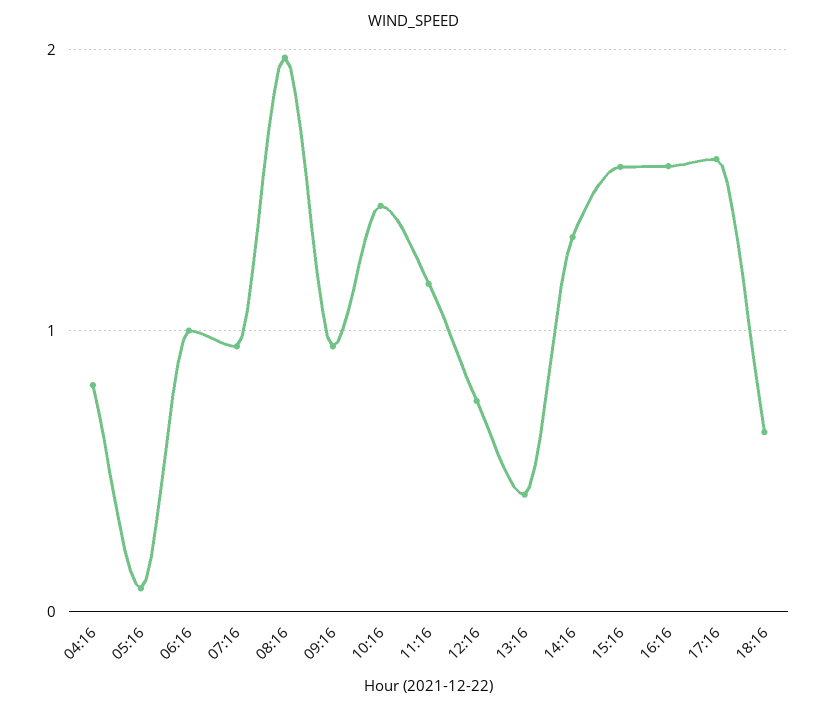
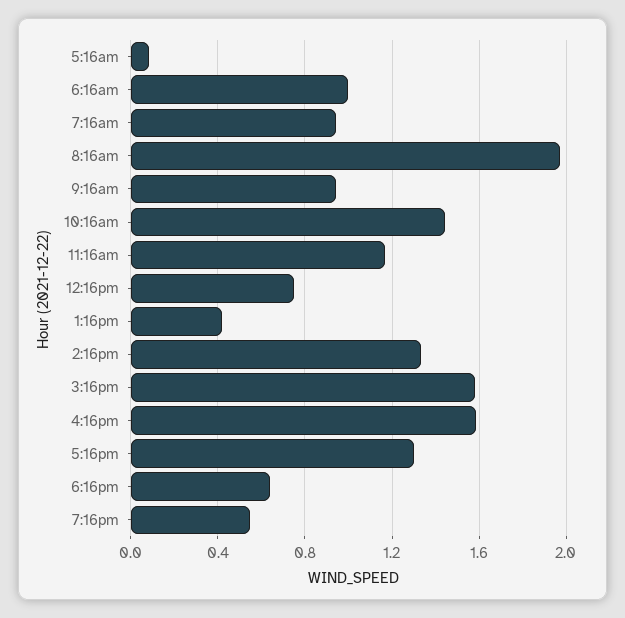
04:16: 0.8 -> none
17:16: 1.6 -> 1.3
7:16pm: none -> 0.55

